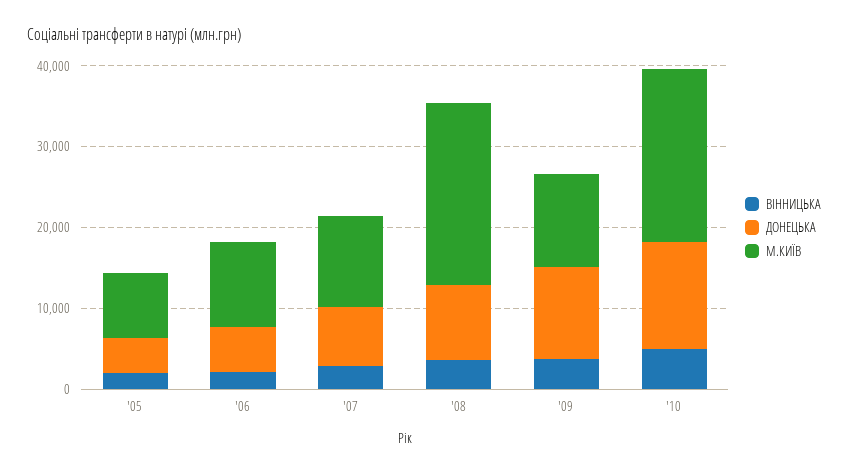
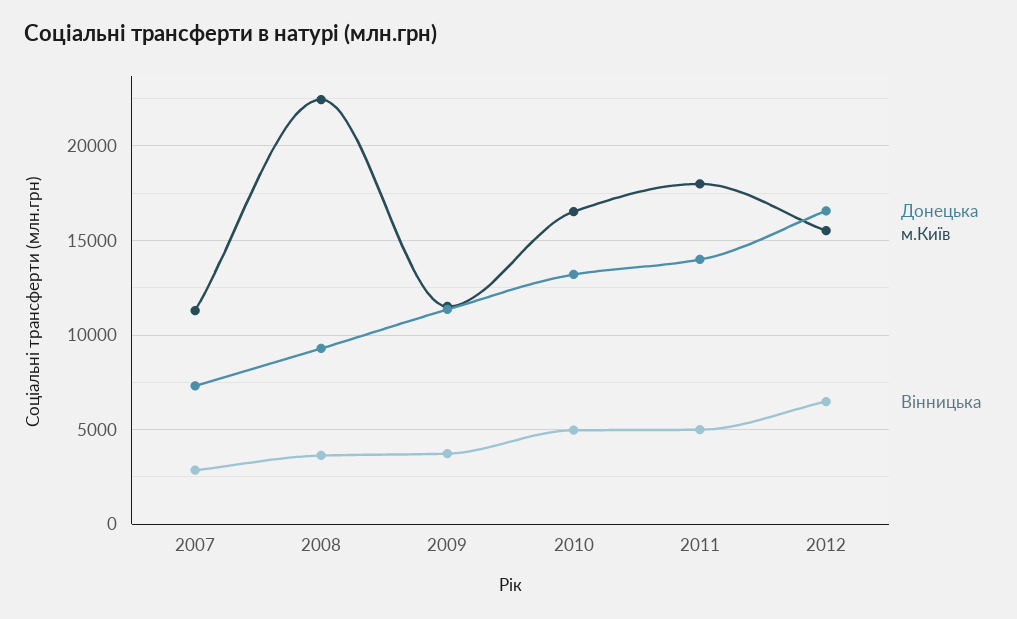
ВІННИЦЬКА, '05: 2000 -> none
ДОНЕЦЬКА, '05: 4000 -> none
М.КИЇВ, '05: 8000 -> none
ВІННИЦЬКА, '06: 2000 -> none
ДОНЕЦЬКА, '06: 6000 -> none
М.КИЇВ, '06: 10000 -> none
М.КИЇВ, '10: 22000 -> 16500
ДОНЕЦЬКА, 2011: none -> 14000
М.КИЇВ, 2011: none -> 18000
ВІННИЦЬКА, 2011: none -> 5000
ДОНЕЦЬКА, 2012: none -> 16500
М.КИЇВ, 2012: none -> 15500
ВІННИЦЬКА, 2012: none -> 6500

